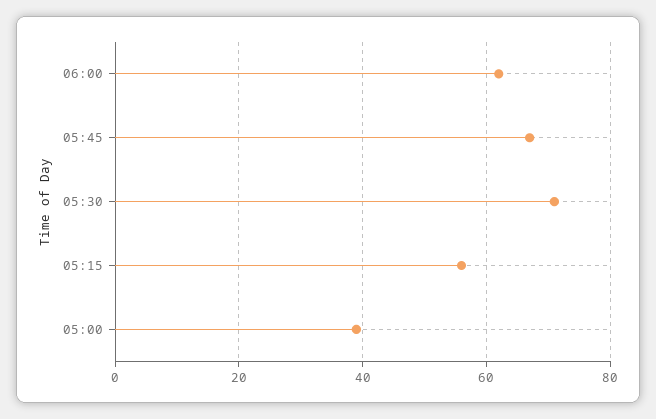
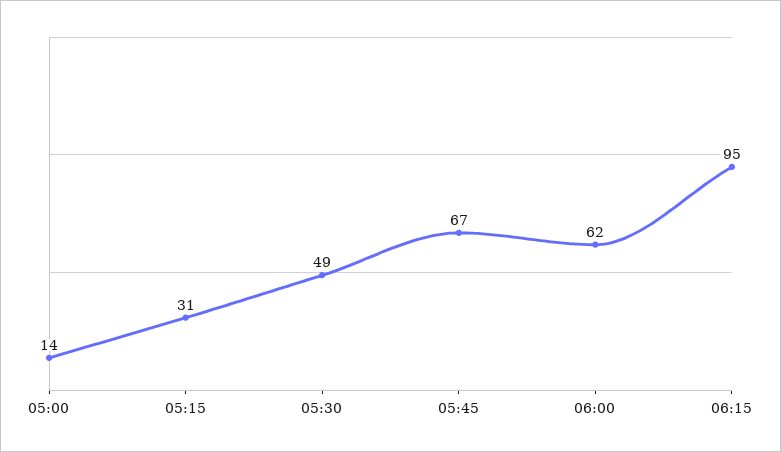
05:30: 70 -> 49
05:15: 55 -> 31
05:00: 40 -> 14
06:15: none -> 95

